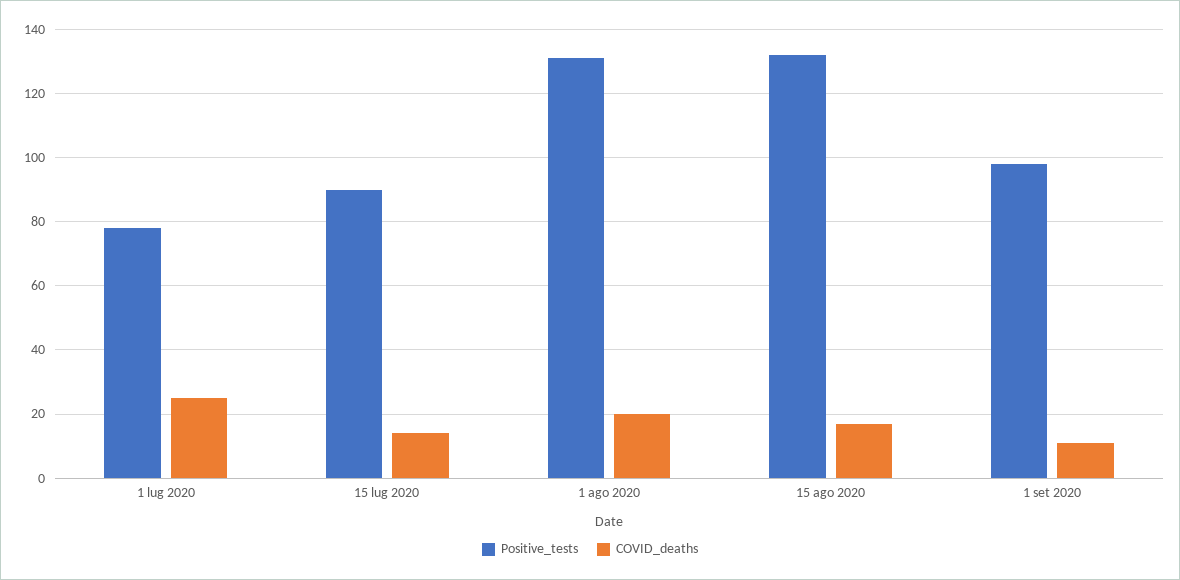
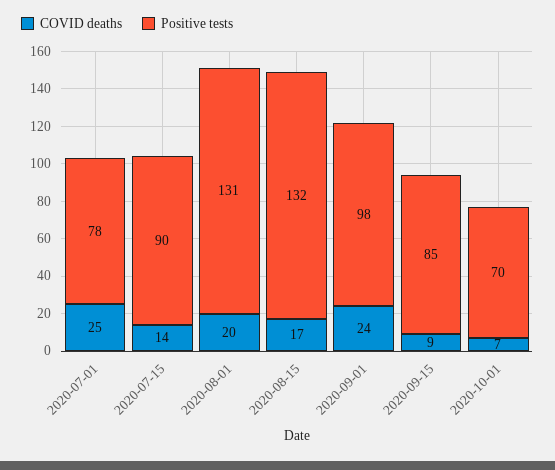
COVID_deaths, 1 set 2020: 10 -> 24
COVID_deaths, 2020-09-15: none -> 9
Positive_tests, 2020-09-15: none -> 85
COVID_deaths, 2020-10-01: none -> 7
Positive_tests, 2020-10-01: none -> 70

